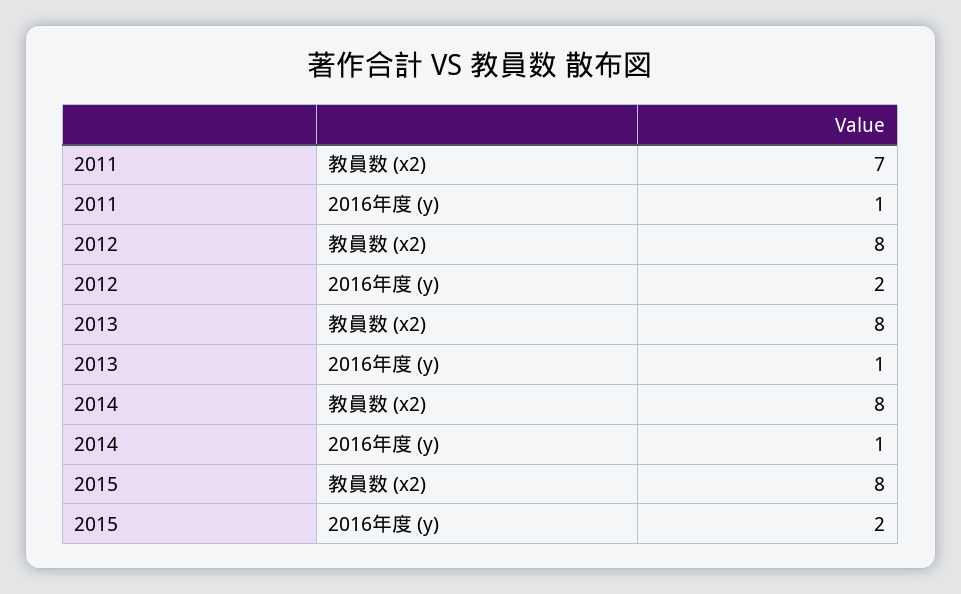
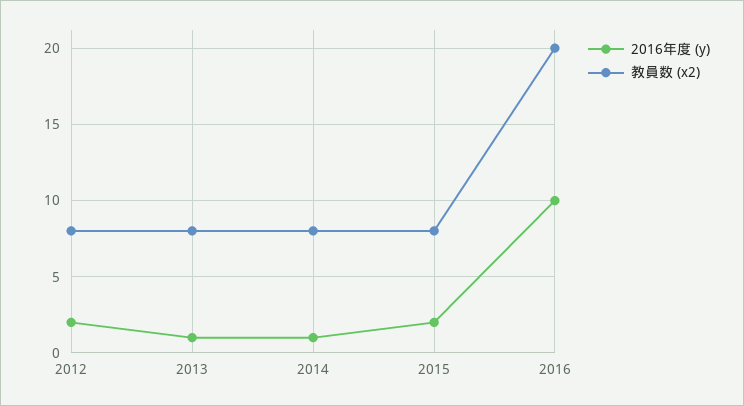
教員数 (x2), 2011: 7 -> none
2016年度 (y), 2011: 1 -> none
2016年度 (y), 2016: none -> 10
教員数 (x2), 2016: none -> 20

